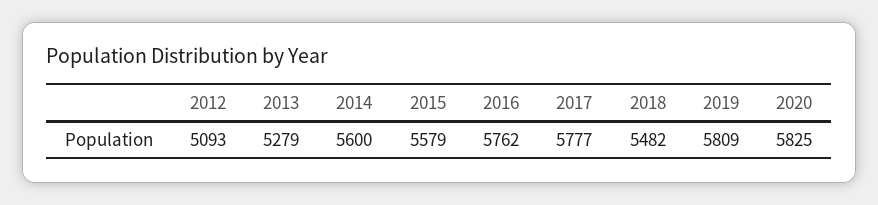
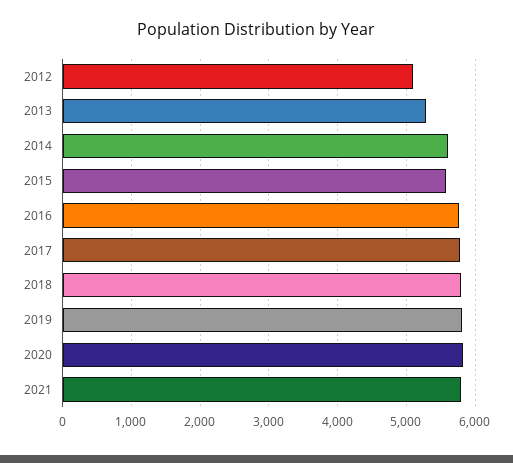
2018: 5482 -> 5800
2021: none -> 5800

